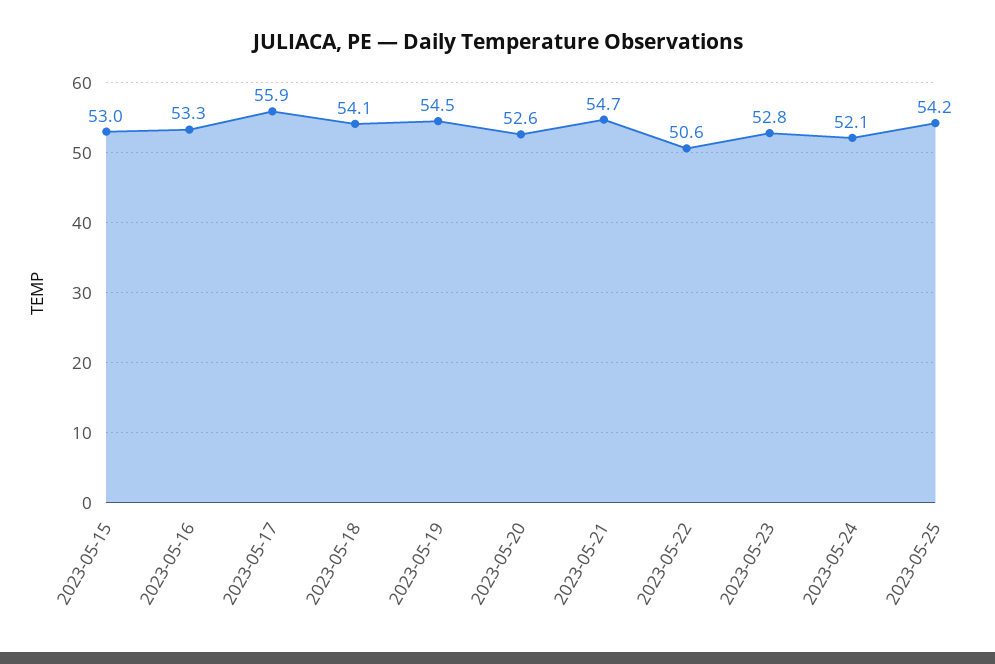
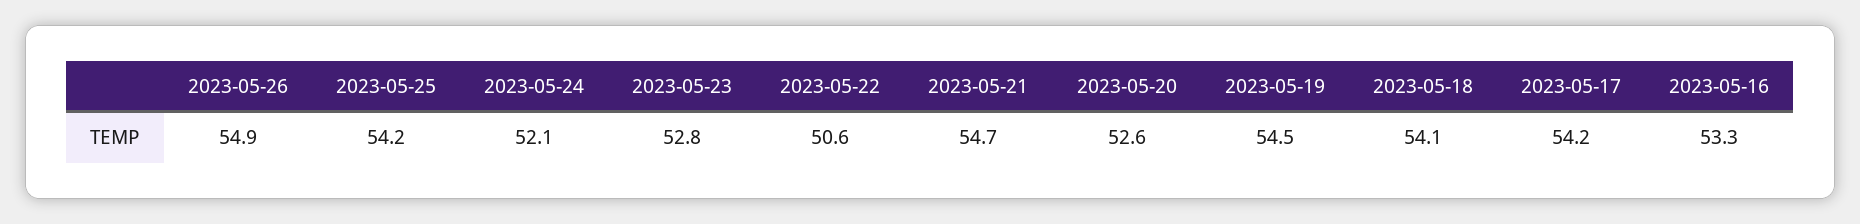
2023-05-15: 53 -> none
2023-05-17: 55.9 -> 54.2
2023-05-26: none -> 54.9

